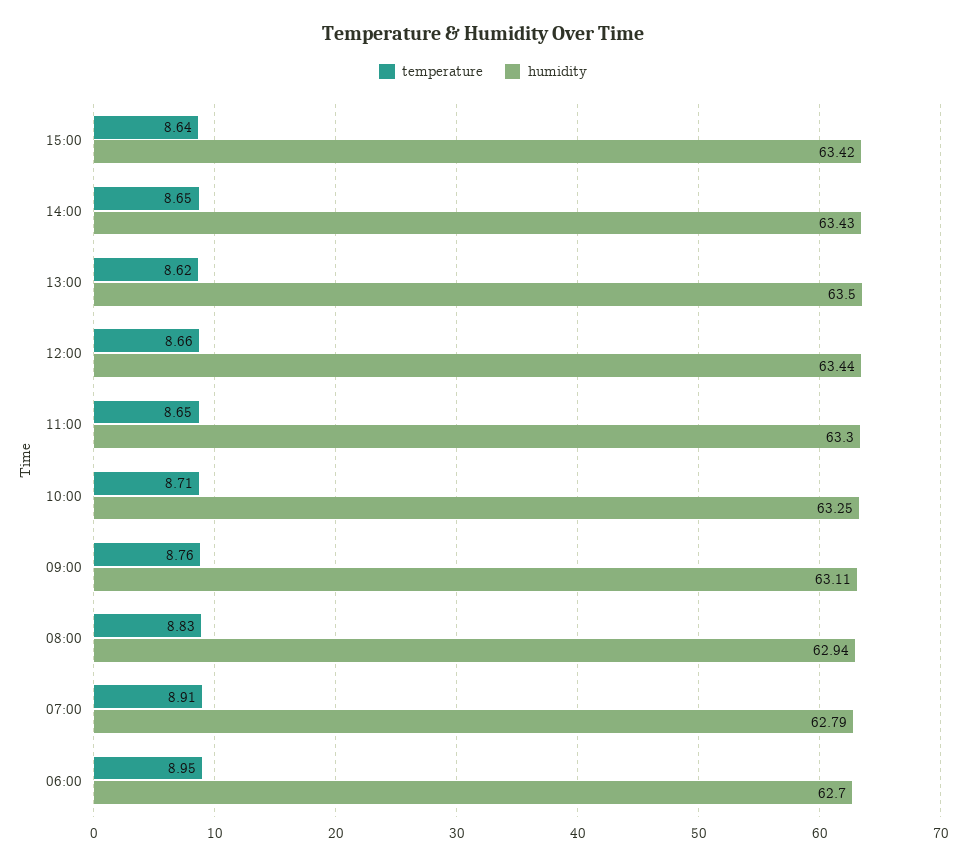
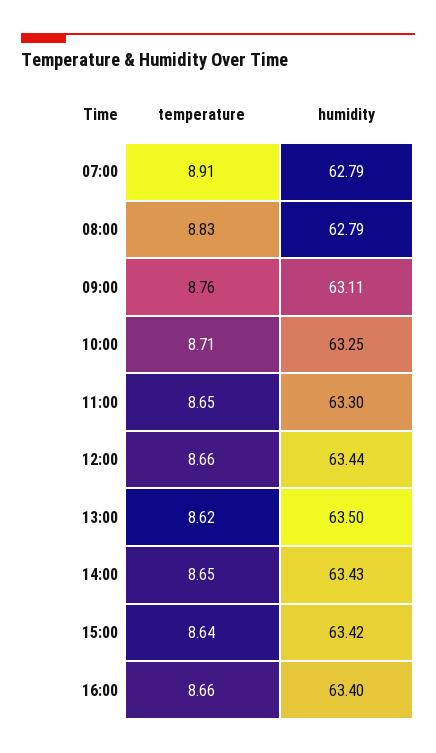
humidity, 08:00: 62.94 -> 62.79
temperature, 06:00: 8.95 -> none
humidity, 06:00: 62.7 -> none
temperature, 16:00: none -> 8.66
humidity, 16:00: none -> 63.4

